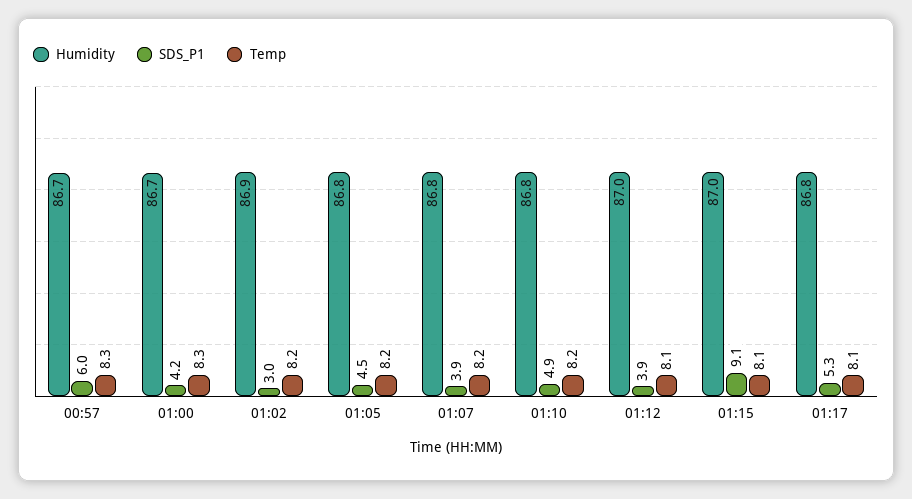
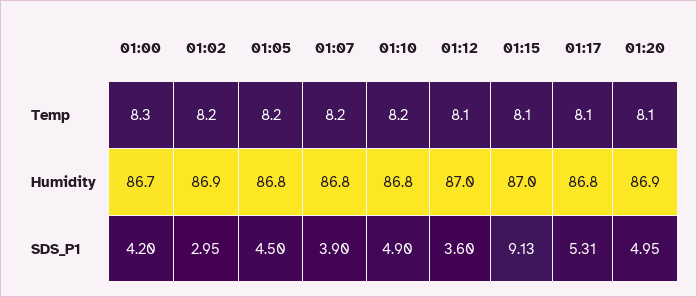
Humidity, 00:57: 86.7 -> none
SDS_P1, 00:57: 6 -> none
Temp, 00:57: 8.3 -> none
SDS_P1, 01:12: 3.9 -> 3.6
Temp, 01:20: none -> 8.1
Humidity, 01:20: none -> 86.9
SDS_P1, 01:20: none -> 4.95

